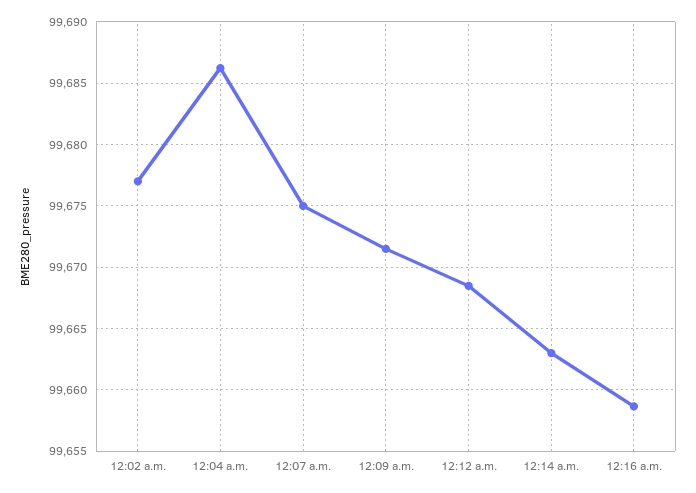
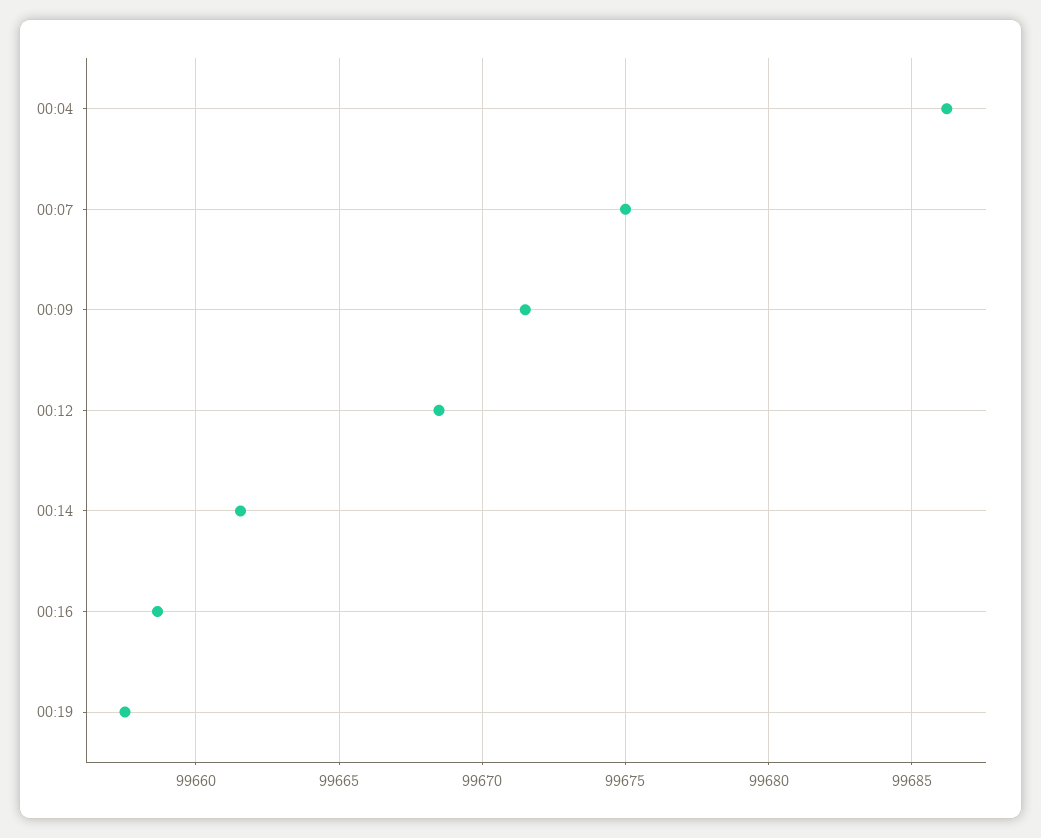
12:02 a.m.: 99677 -> none
12:14 a.m.: 99663 -> 99661.5
00:19: none -> 99657.5

